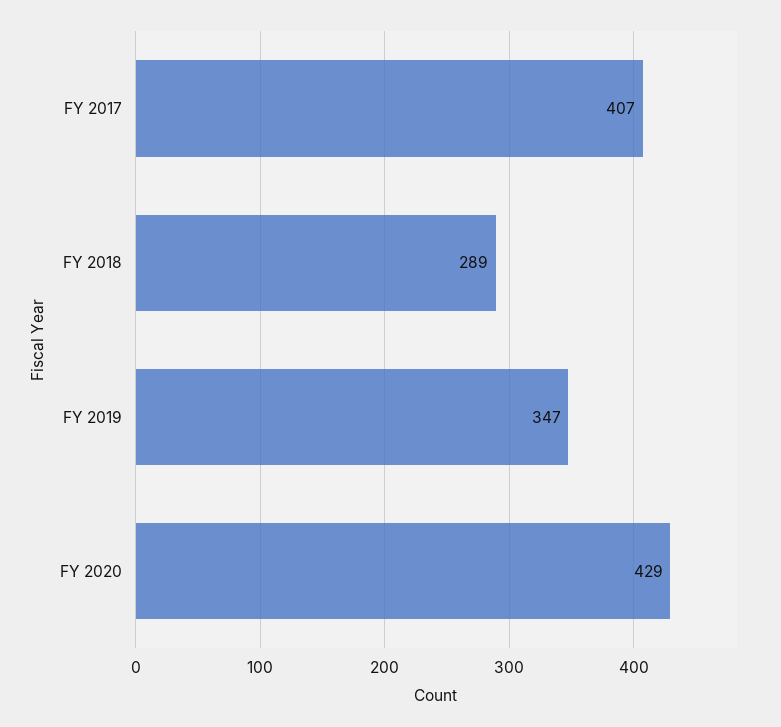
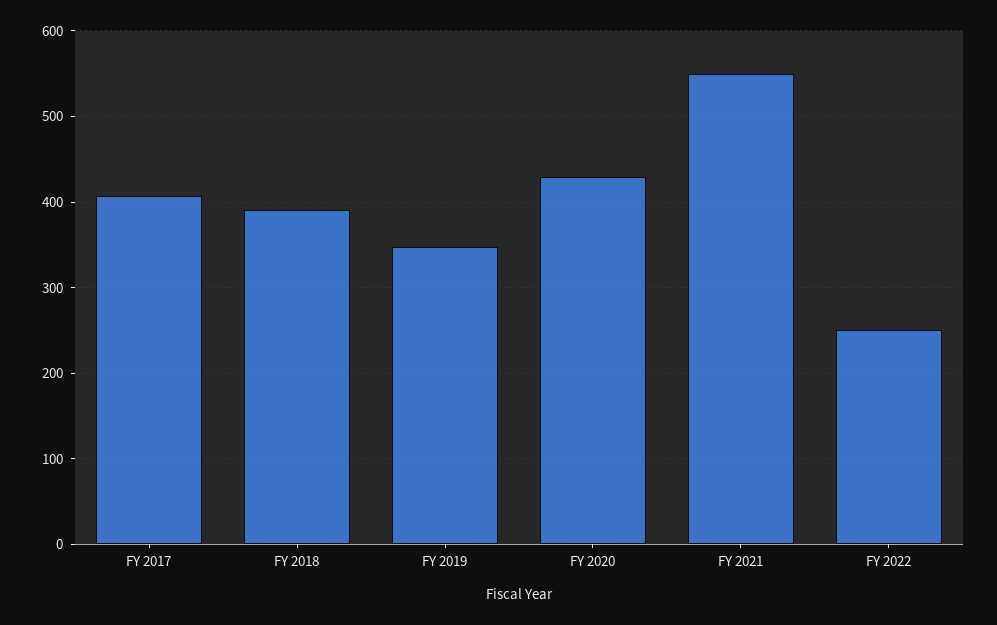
FY 2018: 289 -> 390
FY 2021: none -> 550
FY 2022: none -> 250

